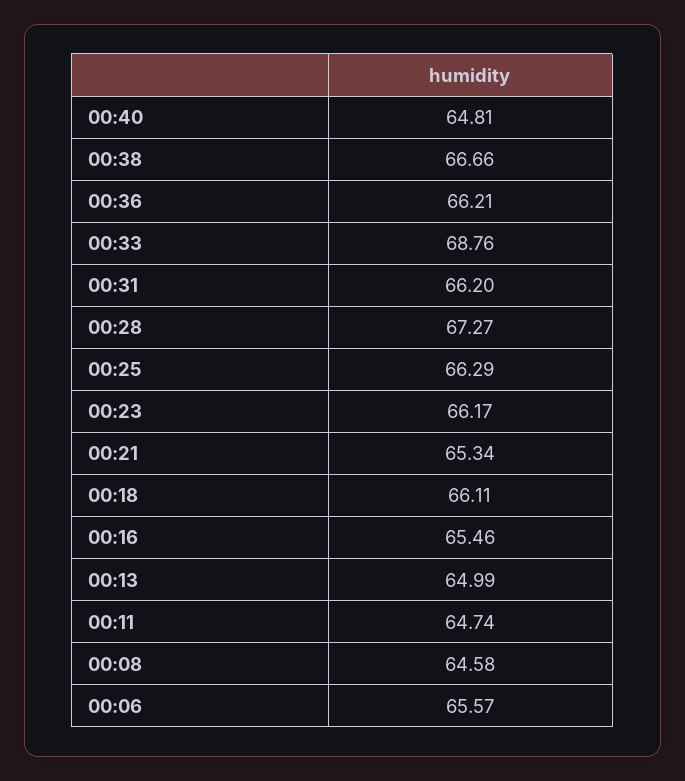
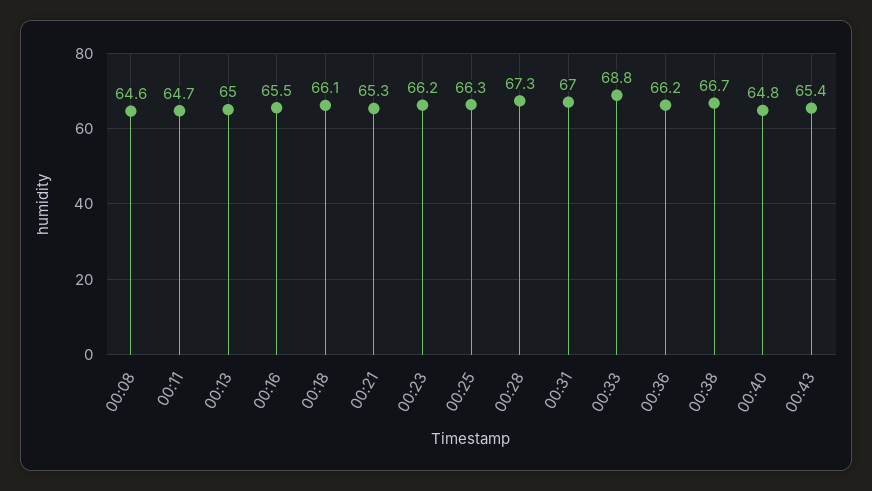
00:31: 66.2 -> 67
00:06: 65.57 -> none
00:43: none -> 65.4

